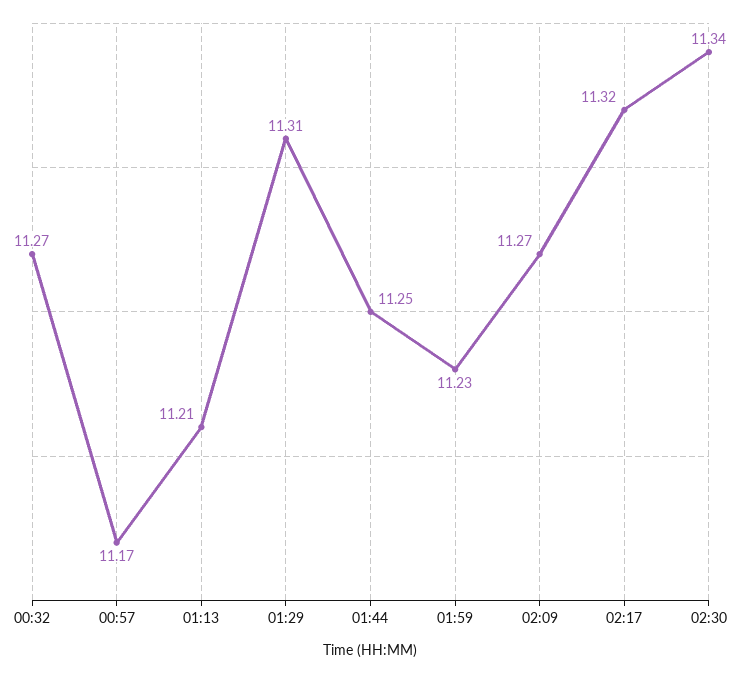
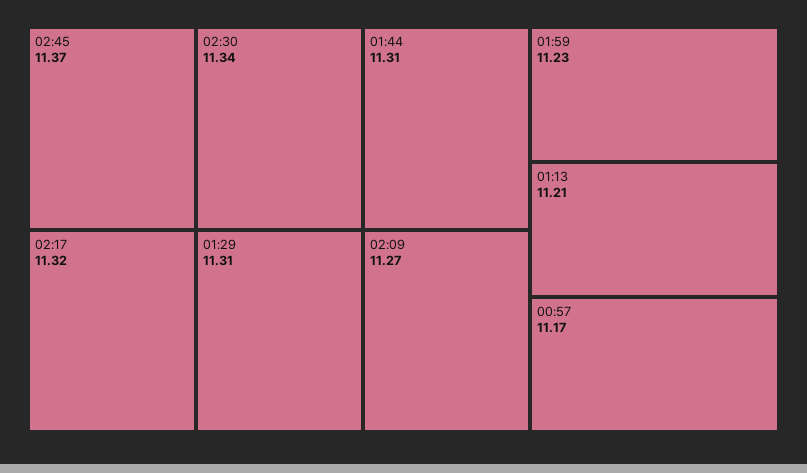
00:32: 11.27 -> none
01:44: 11.25 -> 11.31
02:45: none -> 11.37

